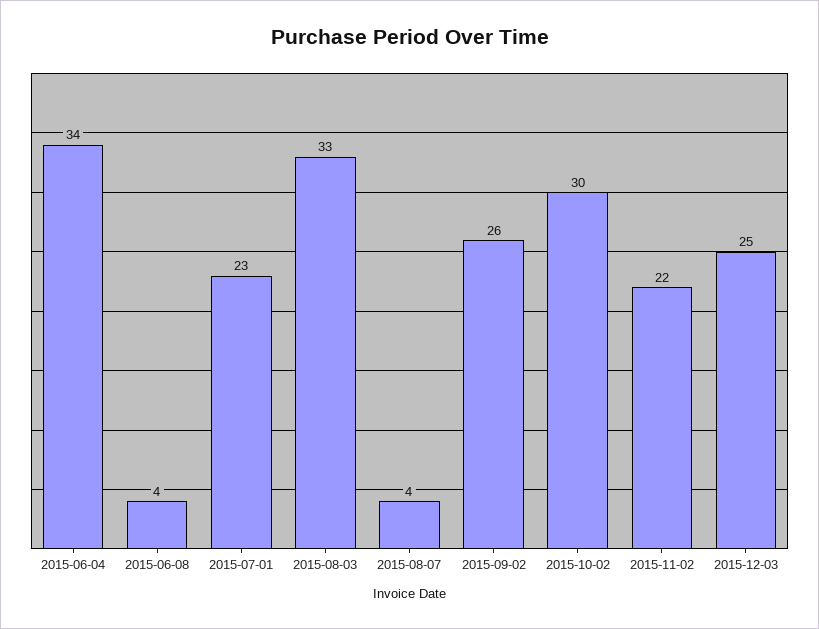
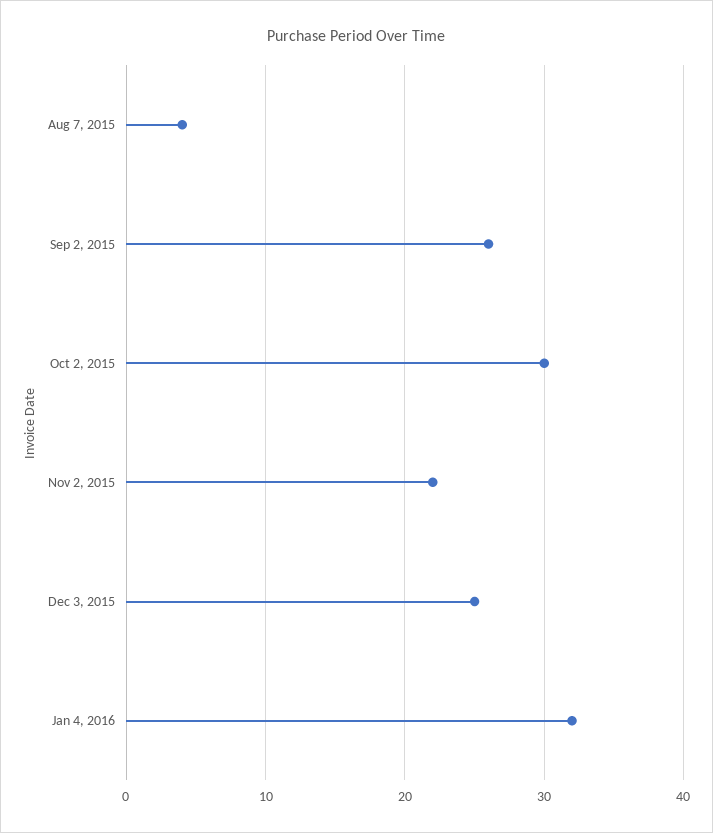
2015-06-04: 34 -> none
2015-06-08: 4 -> none
2015-07-01: 23 -> none
2015-08-03: 33 -> none
Jan 4, 2016: none -> 32

